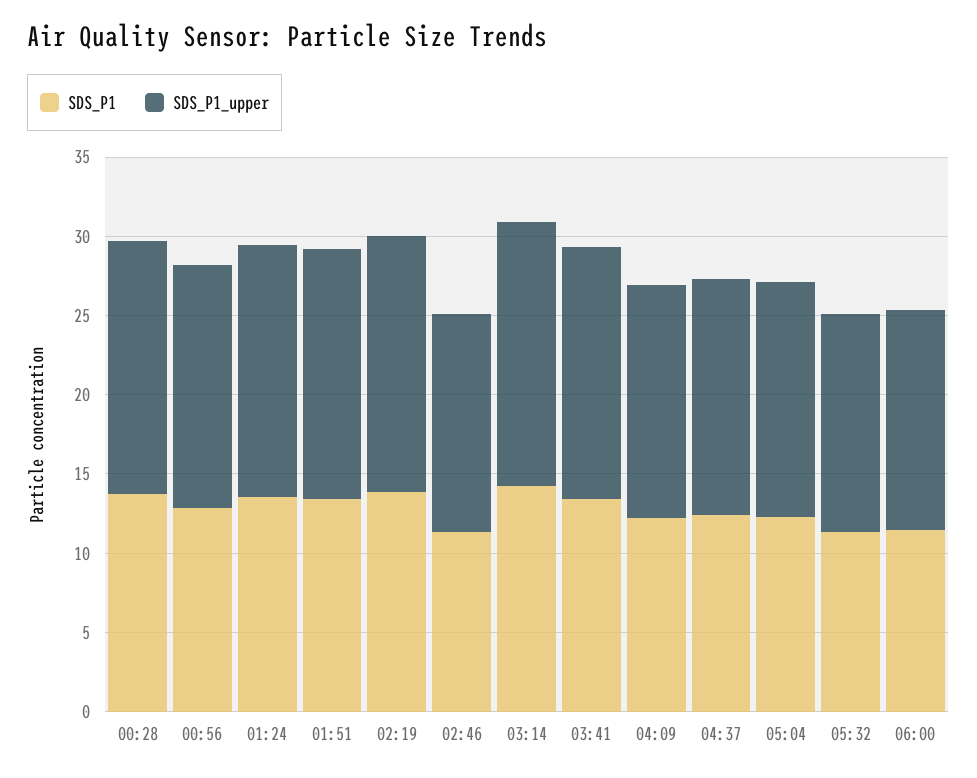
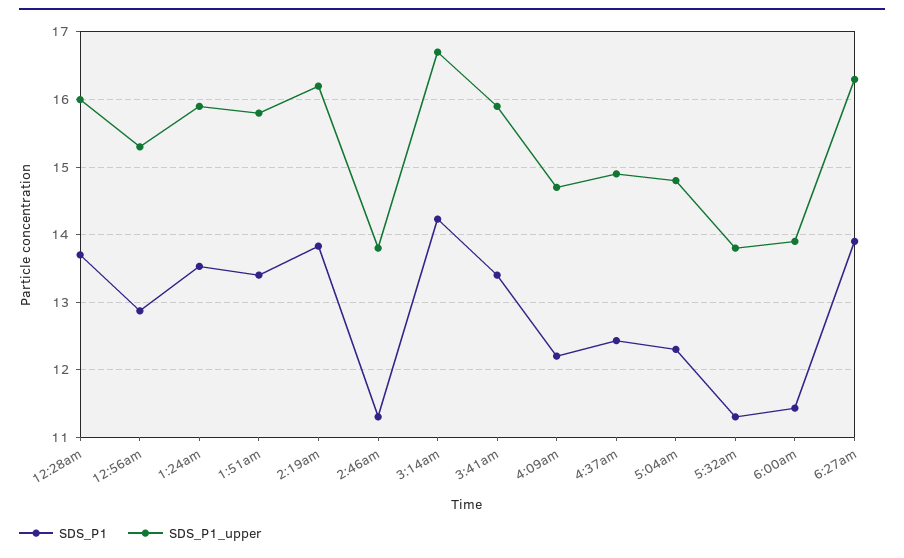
SDS_P1, 6:27am: none -> 13.9
SDS_P1_upper, 6:27am: none -> 16.3

